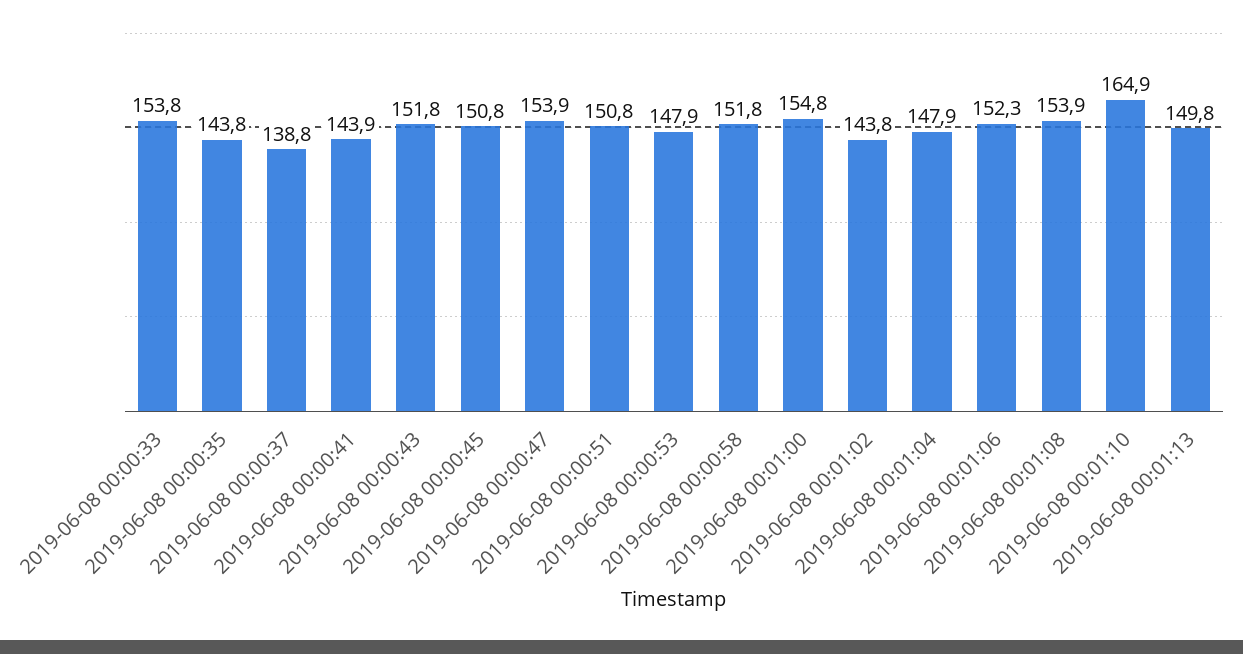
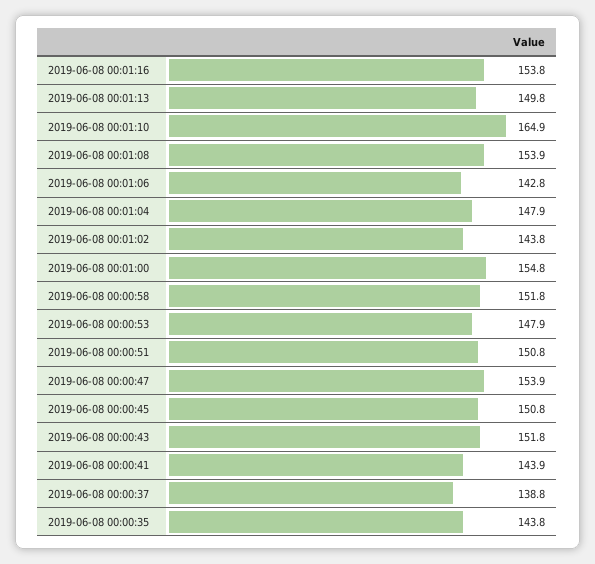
2019-06-08 00:00:33: 153.8 -> none
2019-06-08 00:01:06: 152.3 -> 142.8
2019-06-08 00:01:16: none -> 153.8

